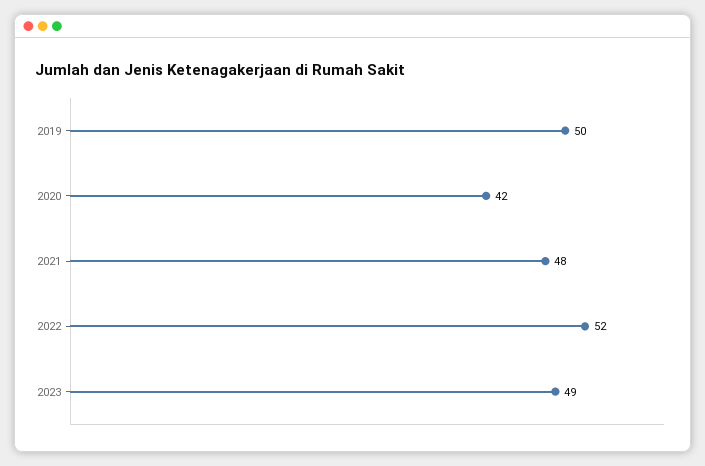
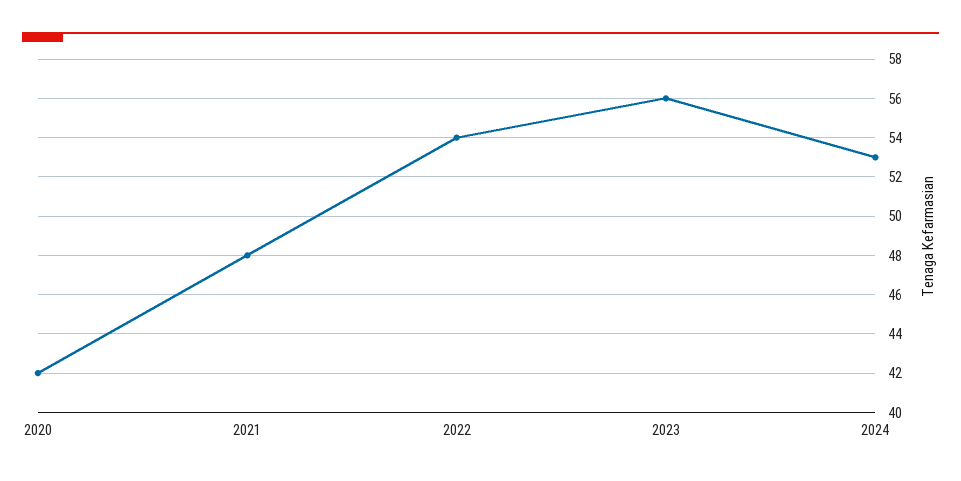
2019: 50 -> none
2022: 52 -> 54
2023: 49 -> 56
2024: none -> 53

